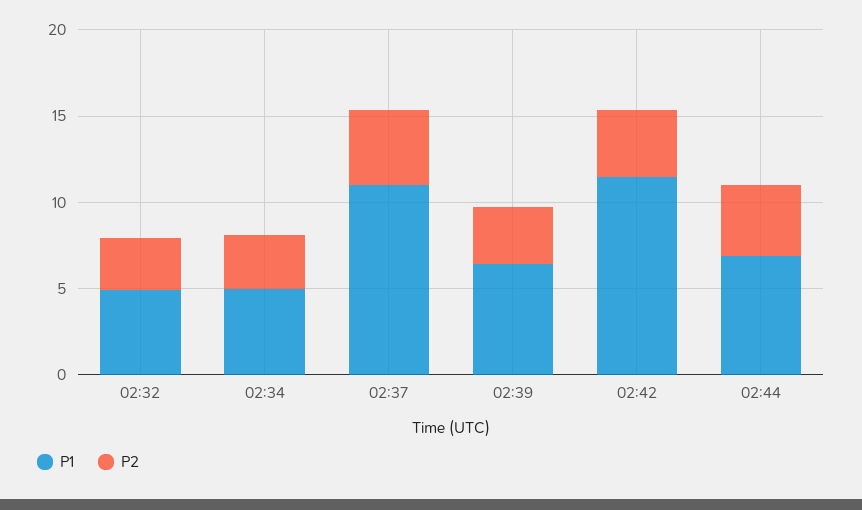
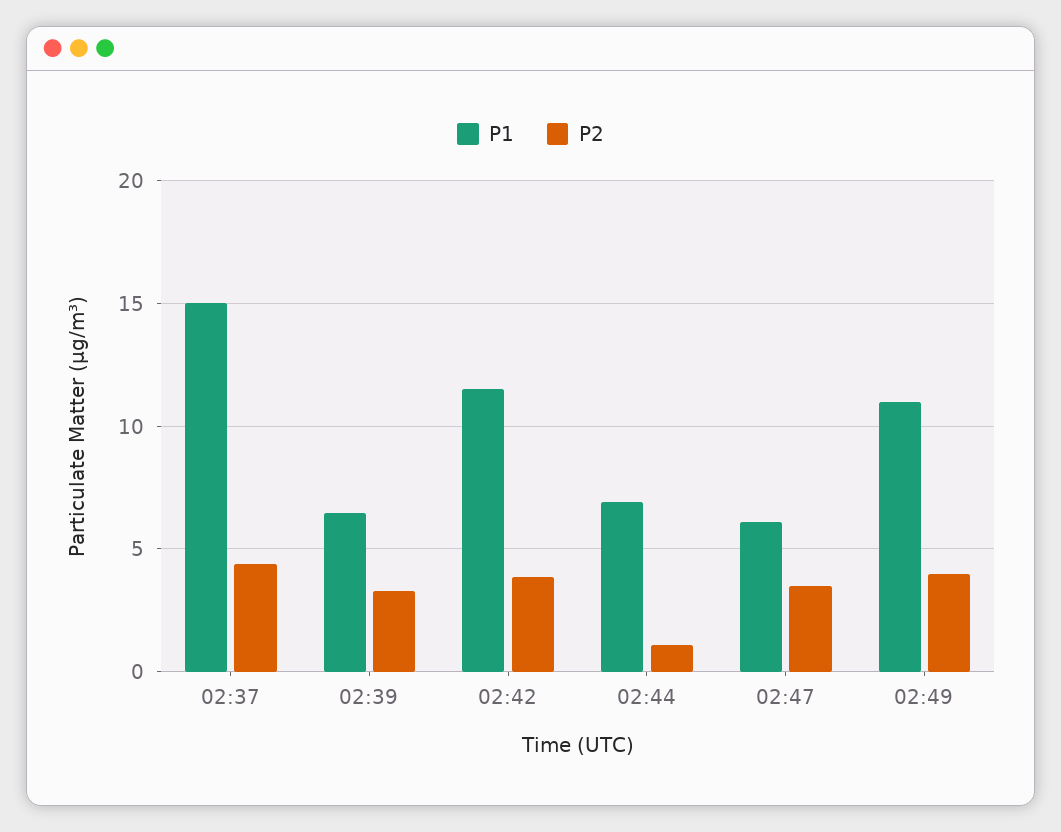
P1, 02:32: 5 -> none
P2, 02:32: 3 -> none
P1, 02:34: 5 -> none
P2, 02:34: 3 -> none
P1, 02:37: 11 -> 15
P2, 02:44: 4 -> 1
P1, 02:47: none -> 6
P2, 02:47: none -> 3.5
P1, 02:49: none -> 11
P2, 02:49: none -> 4

